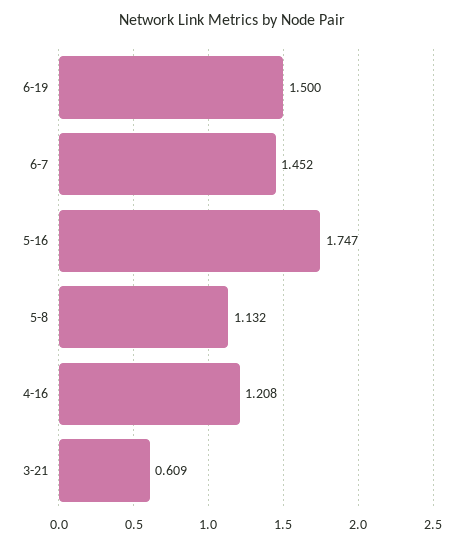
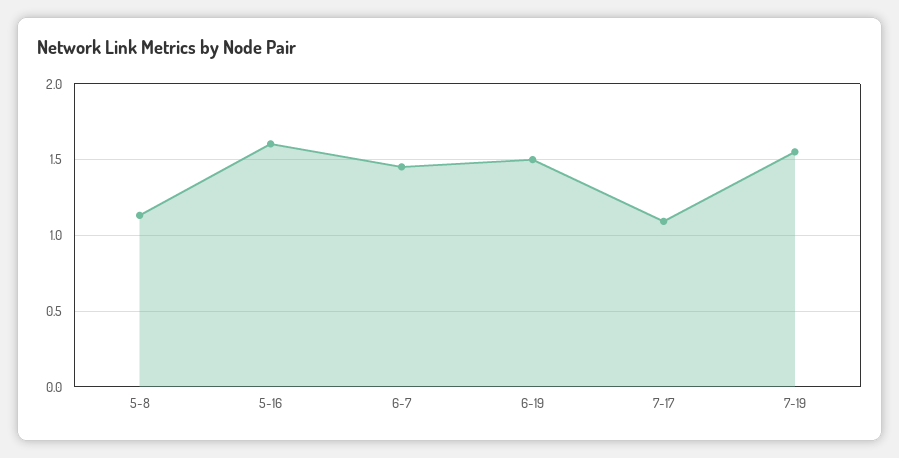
5-16: 1.747 -> 1.6
4-16: 1.208 -> none
3-21: 0.609 -> none
7-17: none -> 1.1
7-19: none -> 1.55

